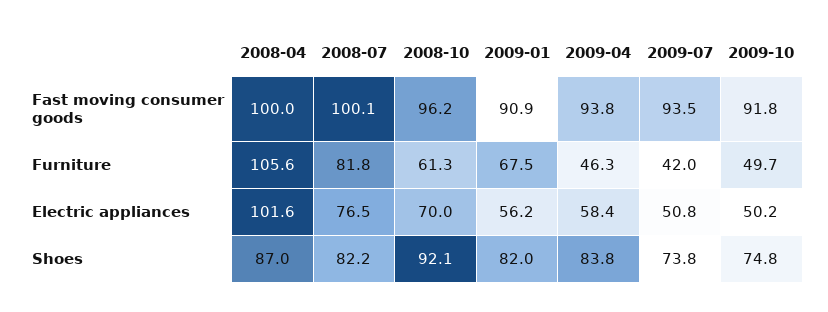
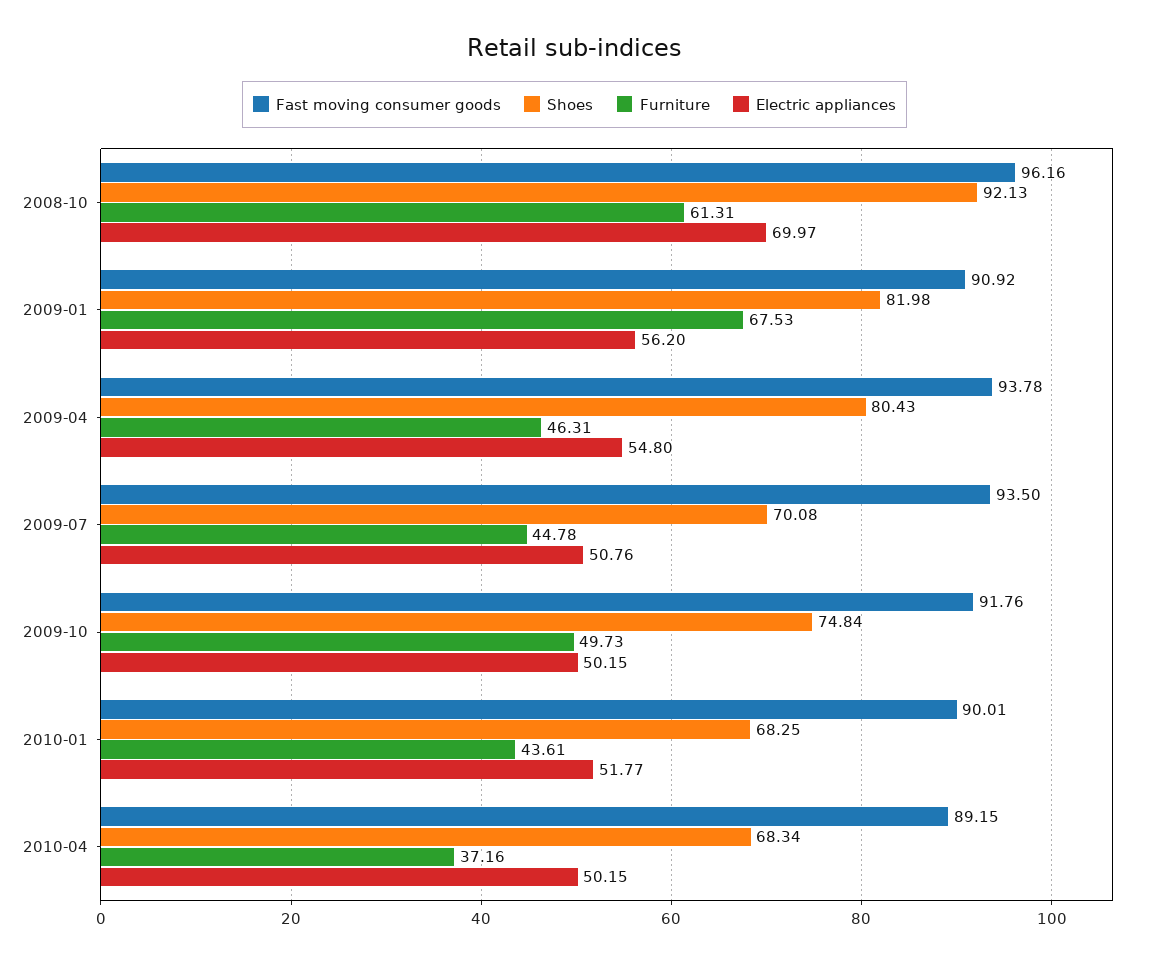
Fast moving consumer goods, 2008-04: 100 -> none
Fast moving consumer goods, 2008-07: 100.1 -> none
Furniture, 2008-04: 105.6 -> none
Furniture, 2008-07: 81.8 -> none
Furniture, 2009-07: 42 -> 44.78
Electric appliances, 2008-04: 101.6 -> none
Electric appliances, 2008-07: 76.5 -> none
Electric appliances, 2009-04: 58.4 -> 54.8
Shoes, 2008-04: 87 -> none
Shoes, 2008-07: 82.2 -> none
Shoes, 2009-04: 83.8 -> 80.43
Shoes, 2009-07: 73.8 -> 70.08
Fast moving consumer goods, 2010-01: none -> 90.01
Shoes, 2010-01: none -> 68.25
Furniture, 2010-01: none -> 43.61
Electric appliances, 2010-01: none -> 51.77
Fast moving consumer goods, 2010-04: none -> 89.15
Shoes, 2010-04: none -> 68.34
Furniture, 2010-04: none -> 37.16
Electric appliances, 2010-04: none -> 50.15

